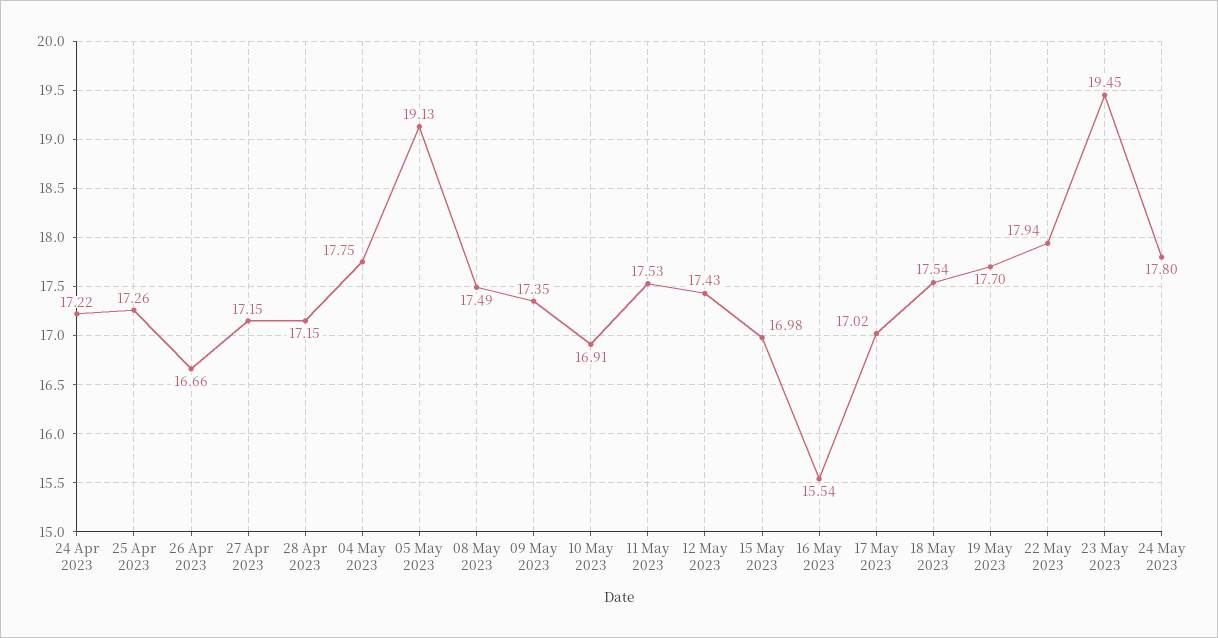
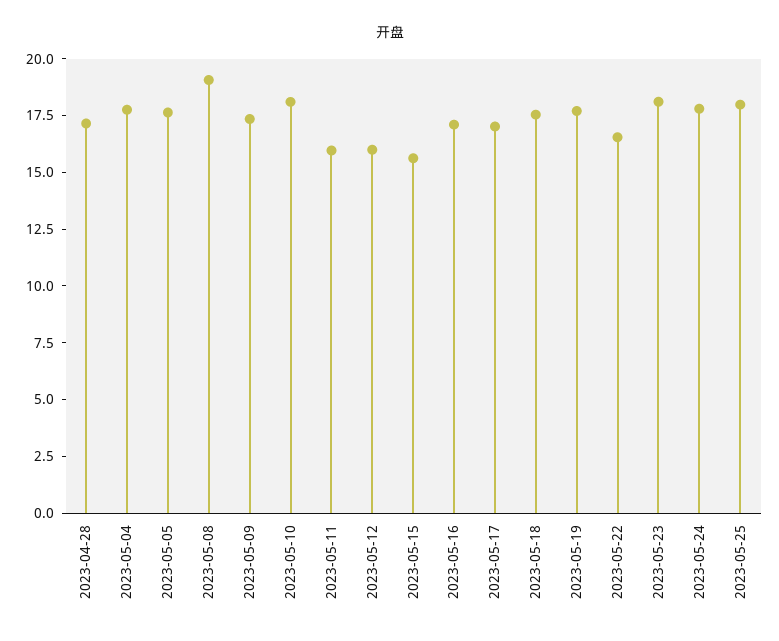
24 Apr 2023: 17.22 -> none
25 Apr 2023: 17.26 -> none
26 Apr 2023: 16.66 -> none
27 Apr 2023: 17.15 -> none
05 May 2023: 19.13 -> 17.5
08 May 2023: 17.49 -> 19
10 May 2023: 16.91 -> 18
11 May 2023: 17.53 -> 16
12 May 2023: 17.43 -> 16
15 May 2023: 16.98 -> 15.5
16 May 2023: 15.54 -> 17
22 May 2023: 17.94 -> 16.5
23 May 2023: 19.45 -> 18
2023-05-25: none -> 18

